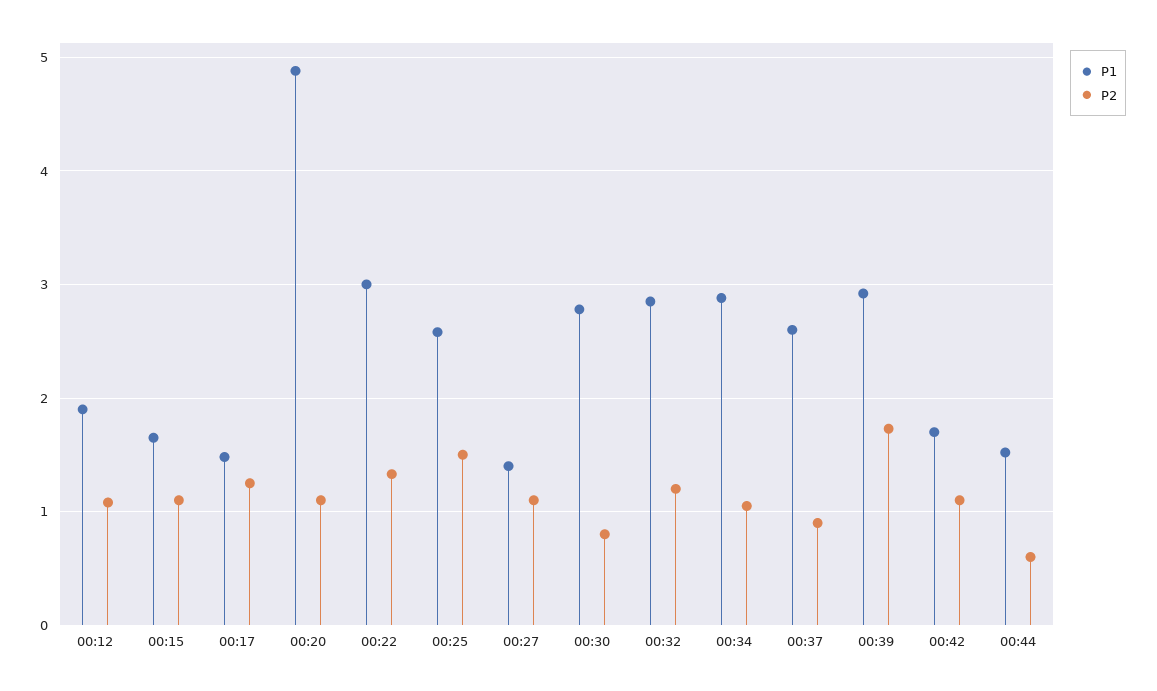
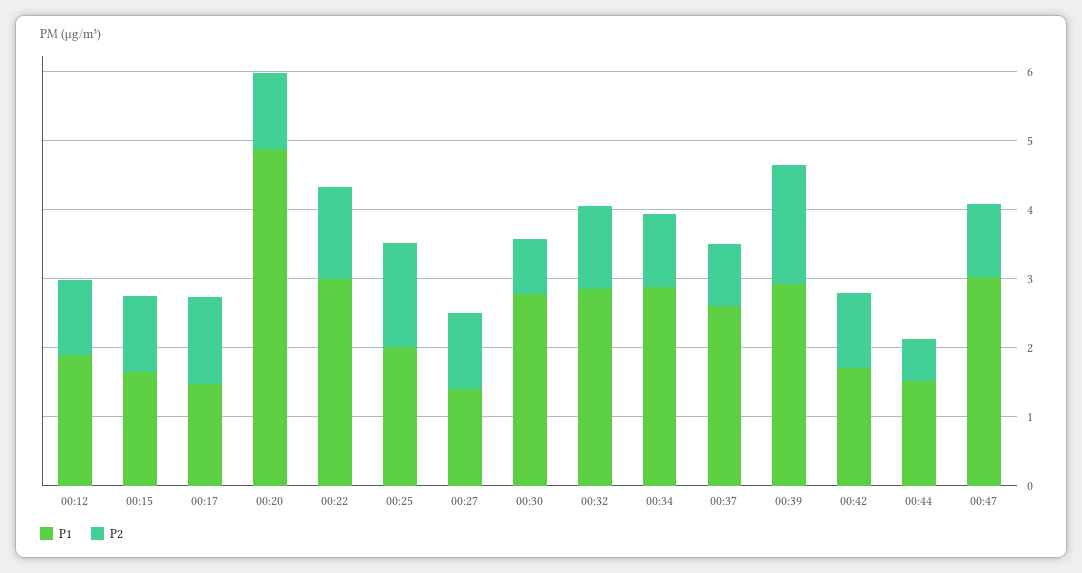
P1, 00:25: 2.6 -> 2
P1, 00:47: none -> 3
P2, 00:47: none -> 1

